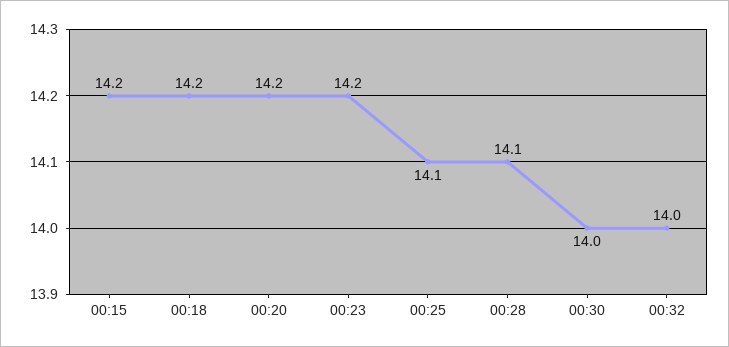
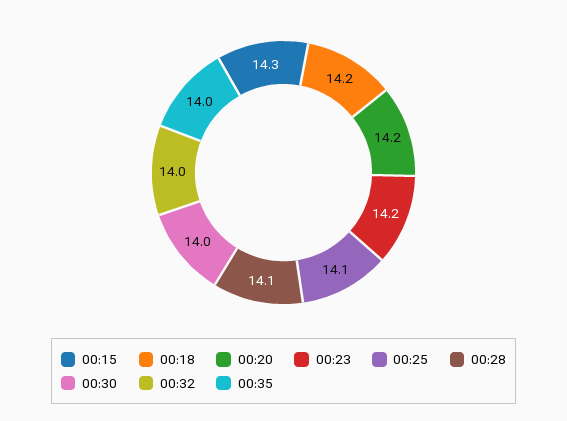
00:15: 14.2 -> 14.3
00:35: none -> 14

